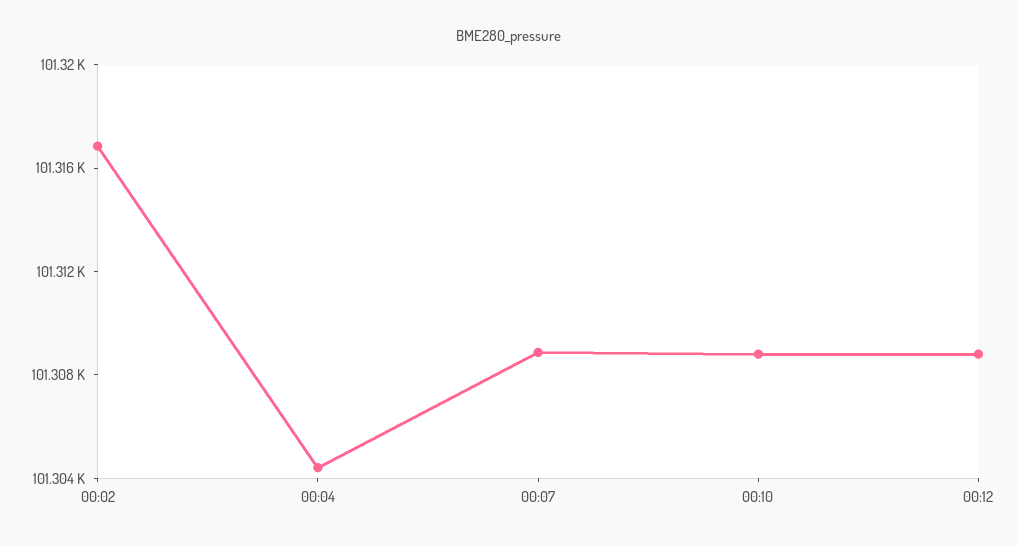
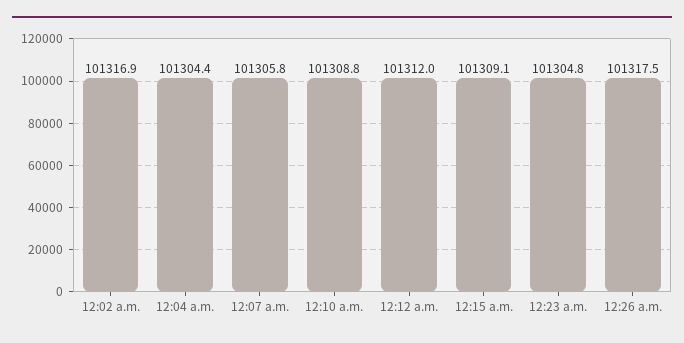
00:07: 101309 -> 101305.8
00:12: 101309 -> 101312
12:15 a.m.: none -> 101309.1
12:23 a.m.: none -> 101304.8
12:26 a.m.: none -> 101317.5

